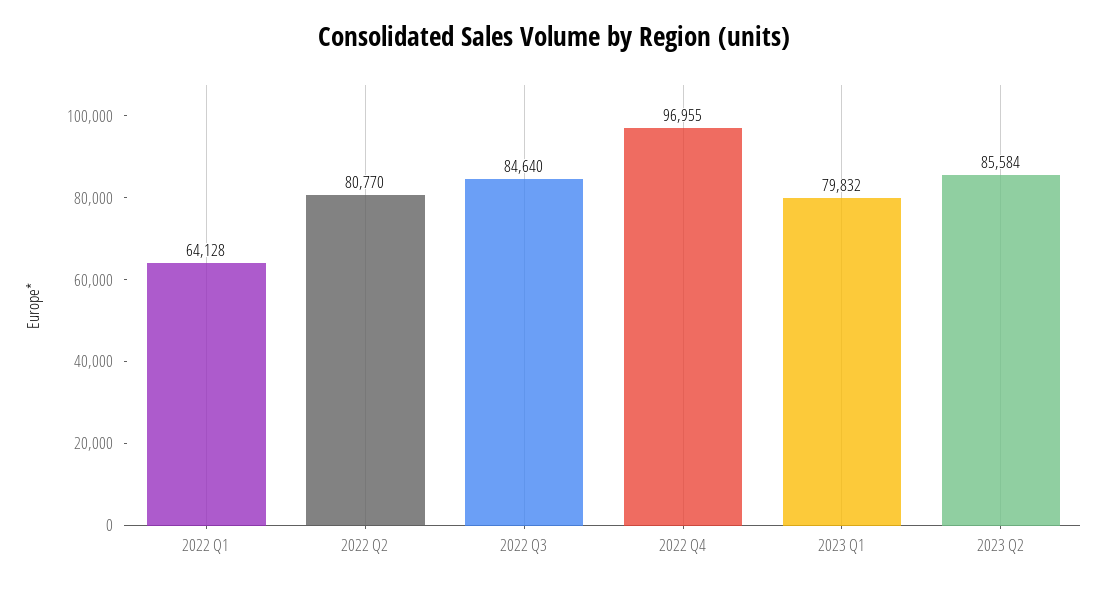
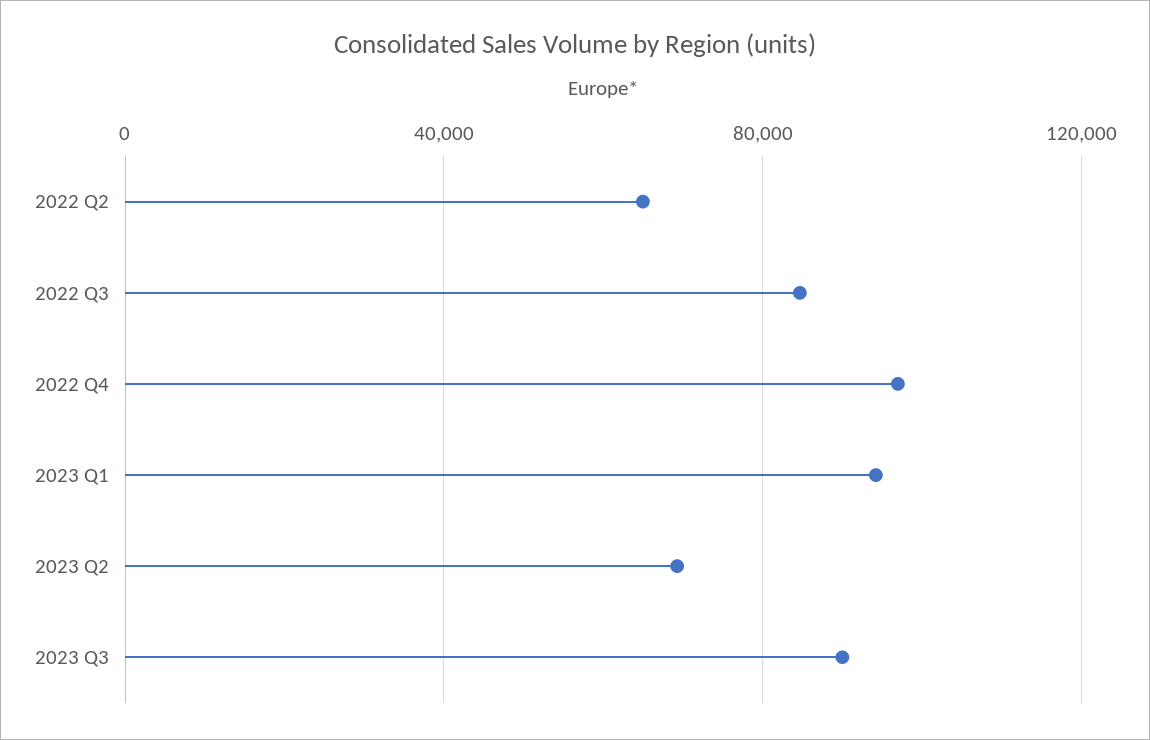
2022 Q1: 64128 -> none
2022 Q2: 80770 -> 65000
2023 Q1: 79832 -> 95000
2023 Q2: 85584 -> 70000
2023 Q3: none -> 90000

